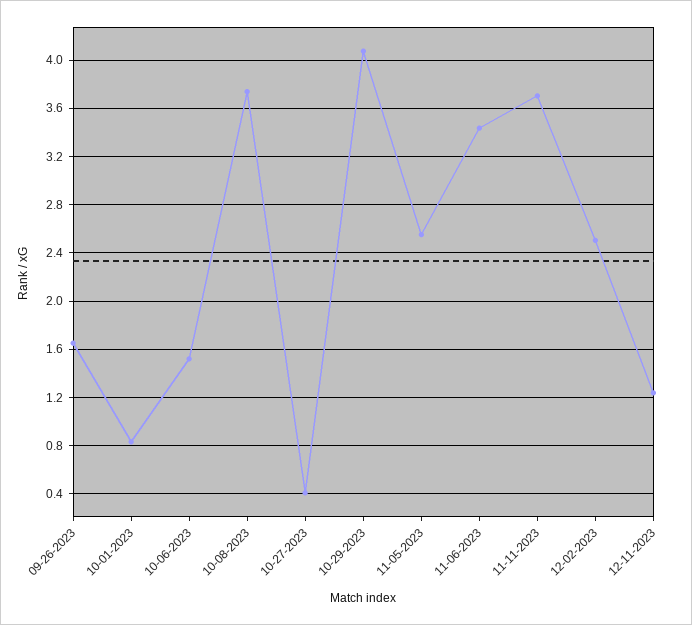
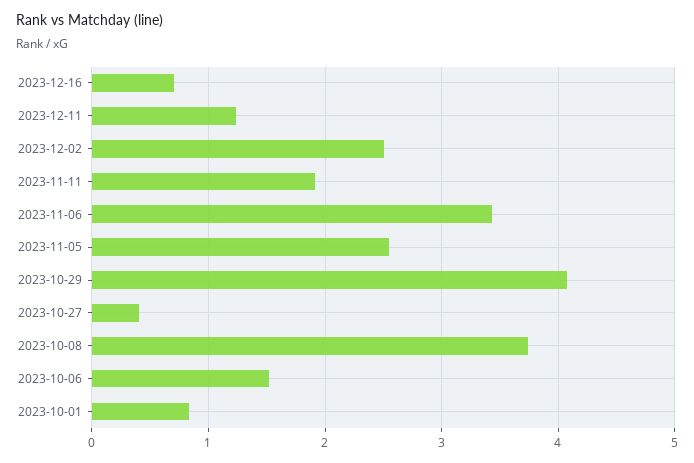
09-26-2023: 1.65 -> none
11-11-2023: 3.7 -> 1.9
2023-12-16: none -> 0.7

